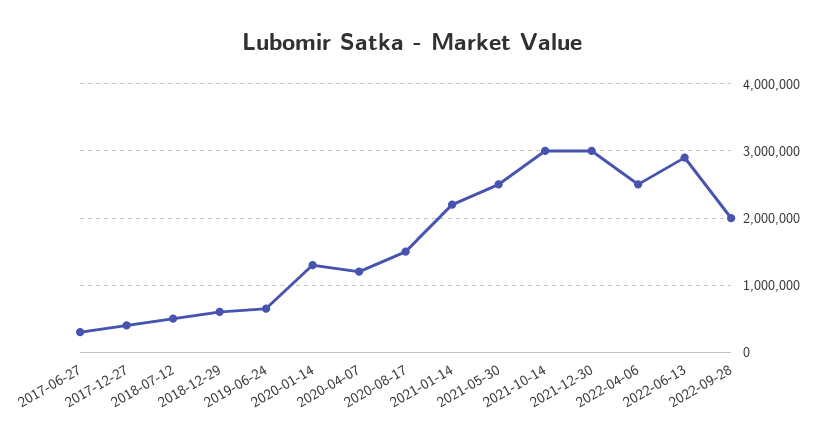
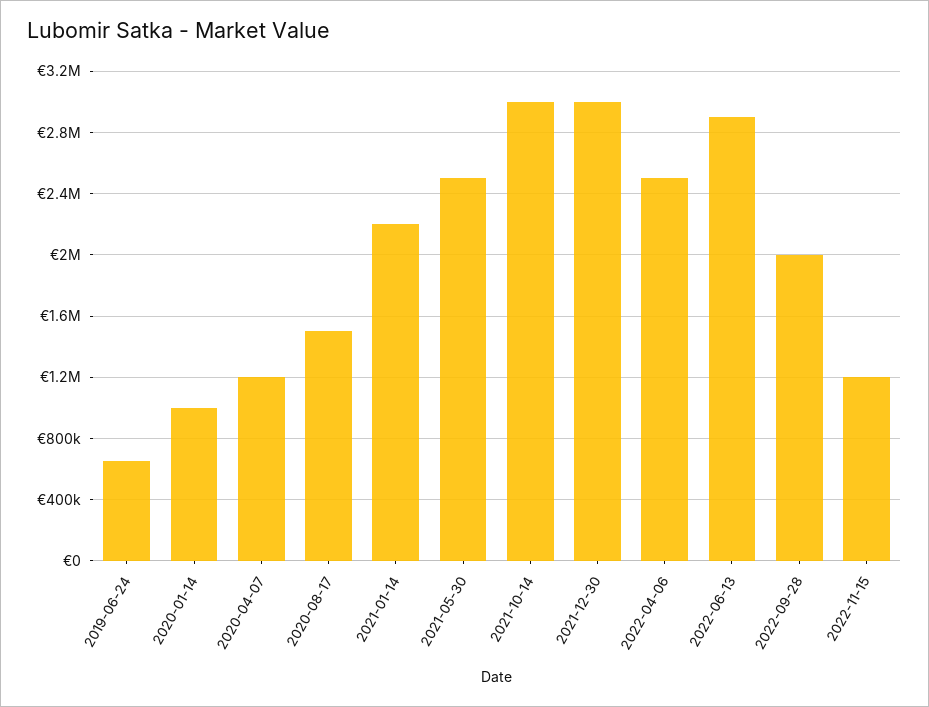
2017-06-27: 300000 -> none
2017-12-27: 400000 -> none
2018-07-12: 500000 -> none
2018-12-29: 600000 -> none
2020-01-14: 1300000 -> 1000000
2022-11-15: none -> 1200000

